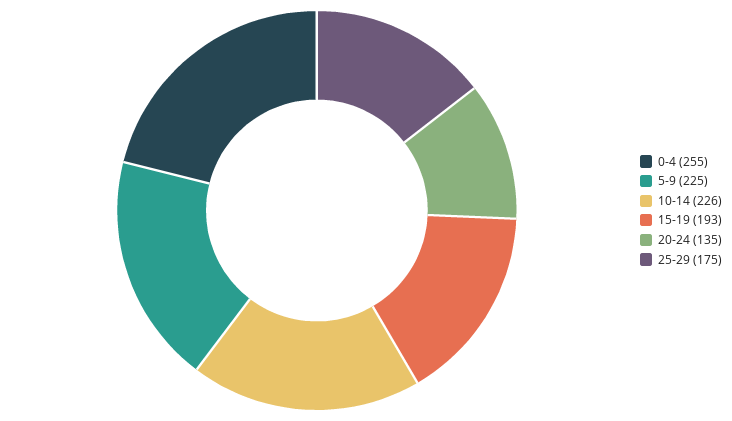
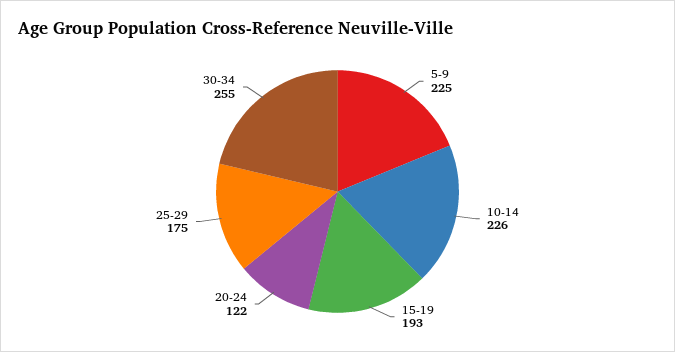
0-4: 255 -> none
20-24: 135 -> 122
30-34: none -> 255

